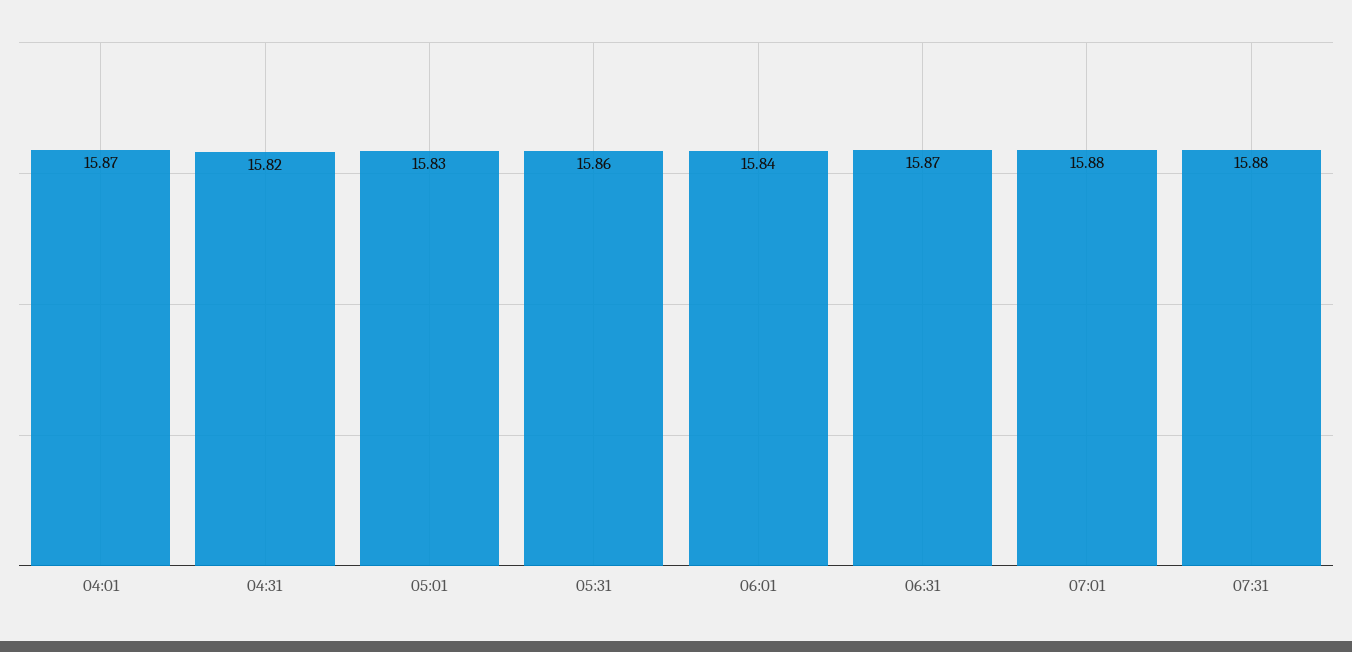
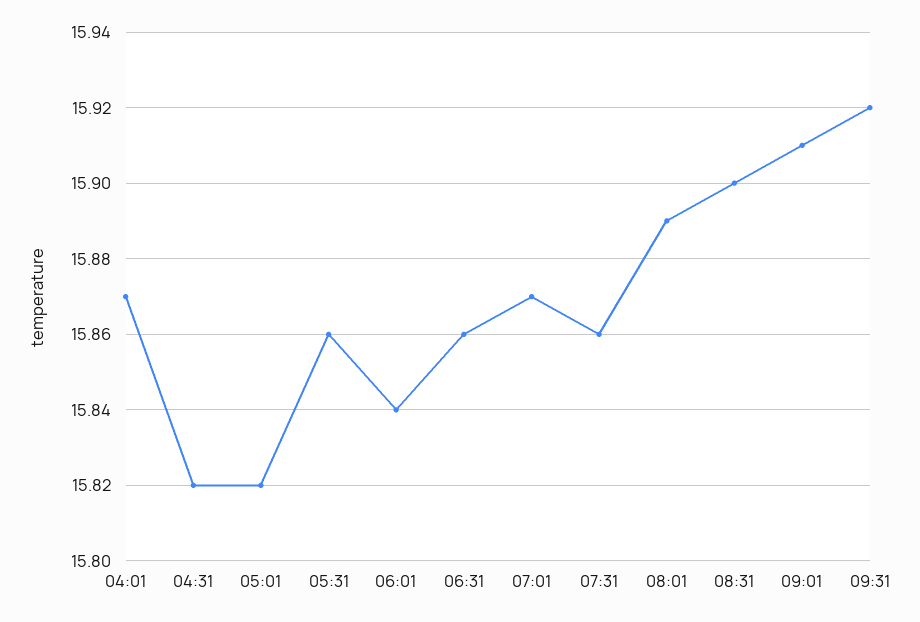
05:01: 15.83 -> 15.82
06:31: 15.87 -> 15.86
07:01: 15.88 -> 15.87
07:31: 15.88 -> 15.86
08:01: none -> 15.89
08:31: none -> 15.9
09:01: none -> 15.91
09:31: none -> 15.92

